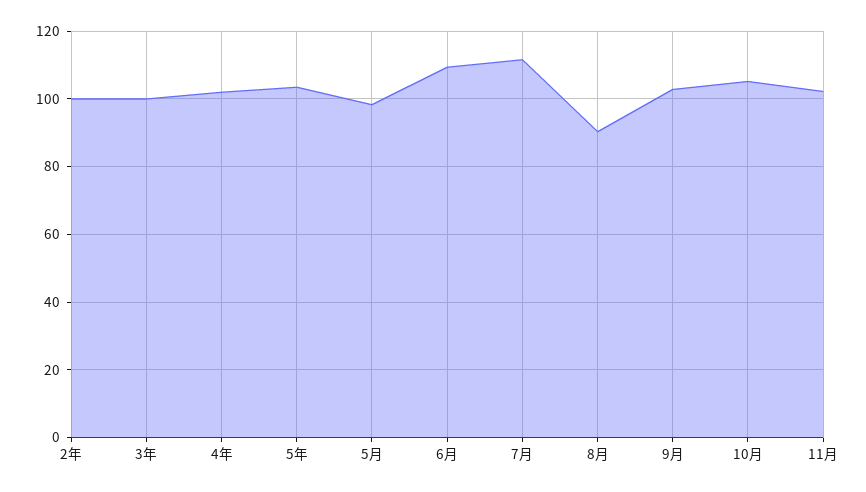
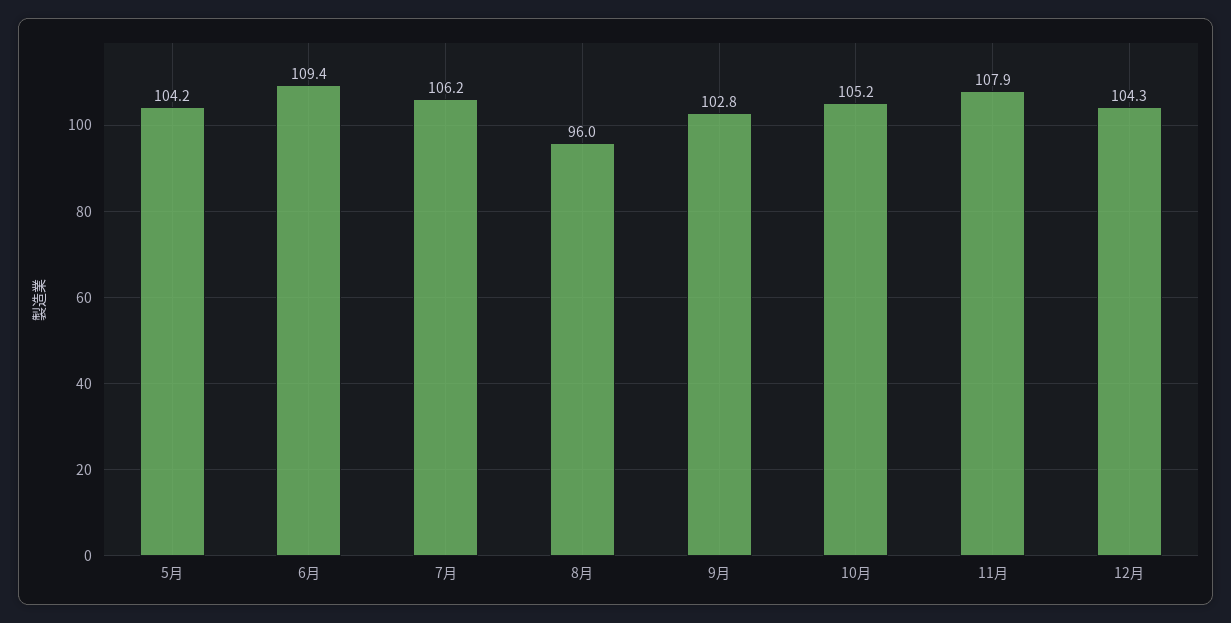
2年: 100 -> none
3年: 100 -> none
4年: 102 -> none
5年: 104 -> none
5月: 98 -> 104.2
7月: 112 -> 106.2
8月: 90 -> 96
11月: 102 -> 107.9
12月: none -> 104.3

